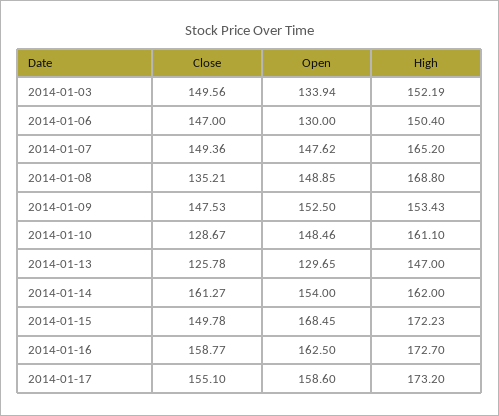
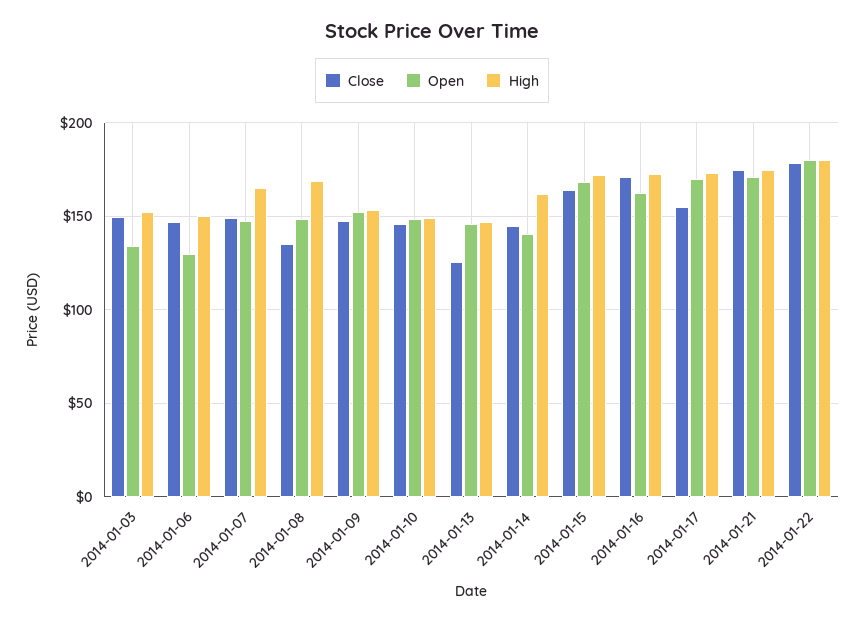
Close, 2014-01-10: 128.67 -> 145
High, 2014-01-10: 161.1 -> 150
Open, 2014-01-13: 129.65 -> 145
Close, 2014-01-14: 161.27 -> 145
Open, 2014-01-14: 154 -> 140
Close, 2014-01-15: 149.78 -> 165
Close, 2014-01-16: 158.77 -> 170
Open, 2014-01-17: 158.6 -> 170
Close, 2014-01-21: none -> 175
Open, 2014-01-21: none -> 170
High, 2014-01-21: none -> 175
Close, 2014-01-22: none -> 180
Open, 2014-01-22: none -> 180
High, 2014-01-22: none -> 180

